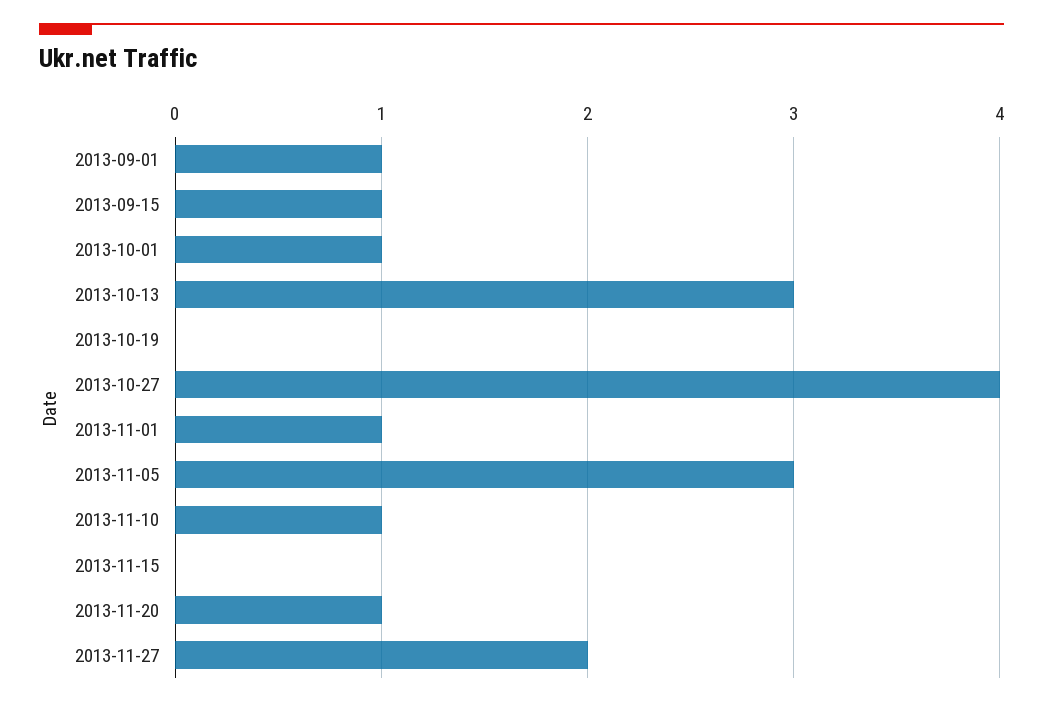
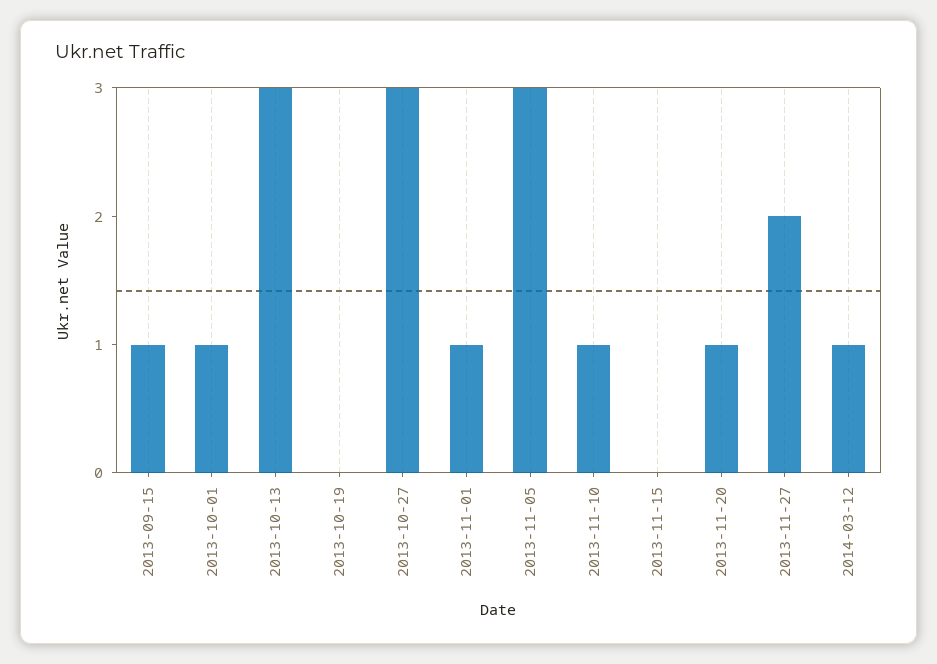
2013-09-01: 1 -> none
2013-10-27: 4 -> 3
2014-03-12: none -> 1

